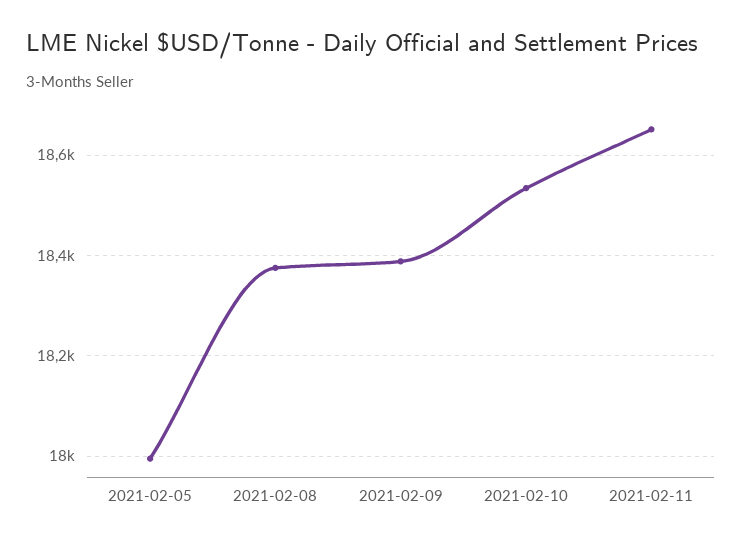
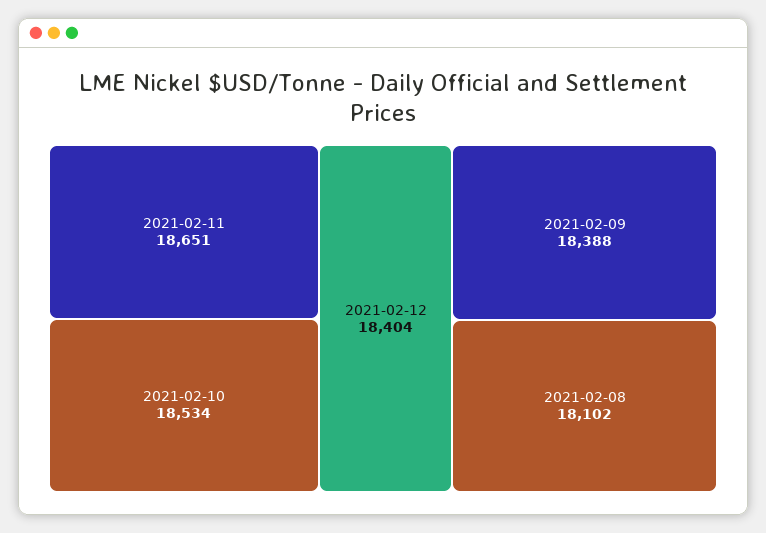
2021-02-05: 18000 -> none
2021-02-08: 18380 -> 18102
2021-02-12: none -> 18404

